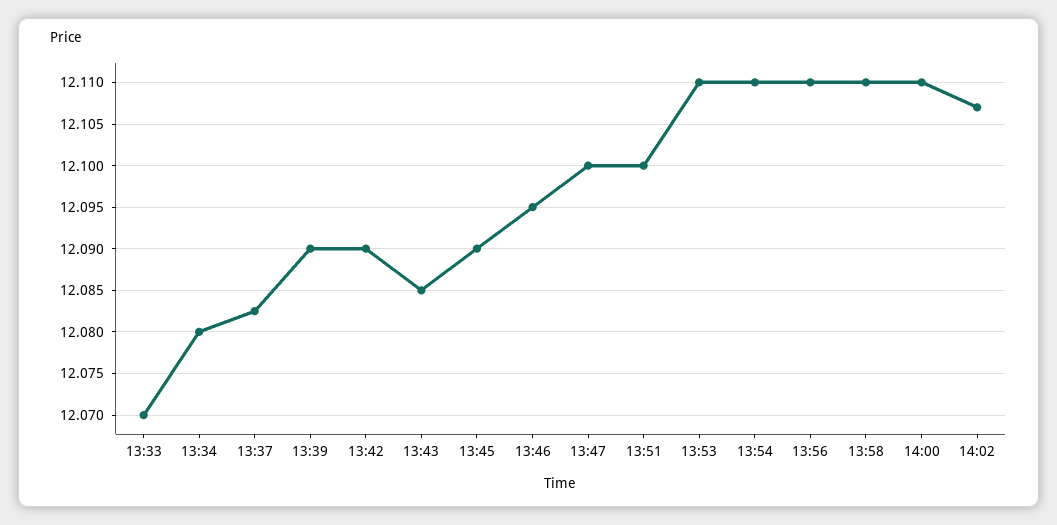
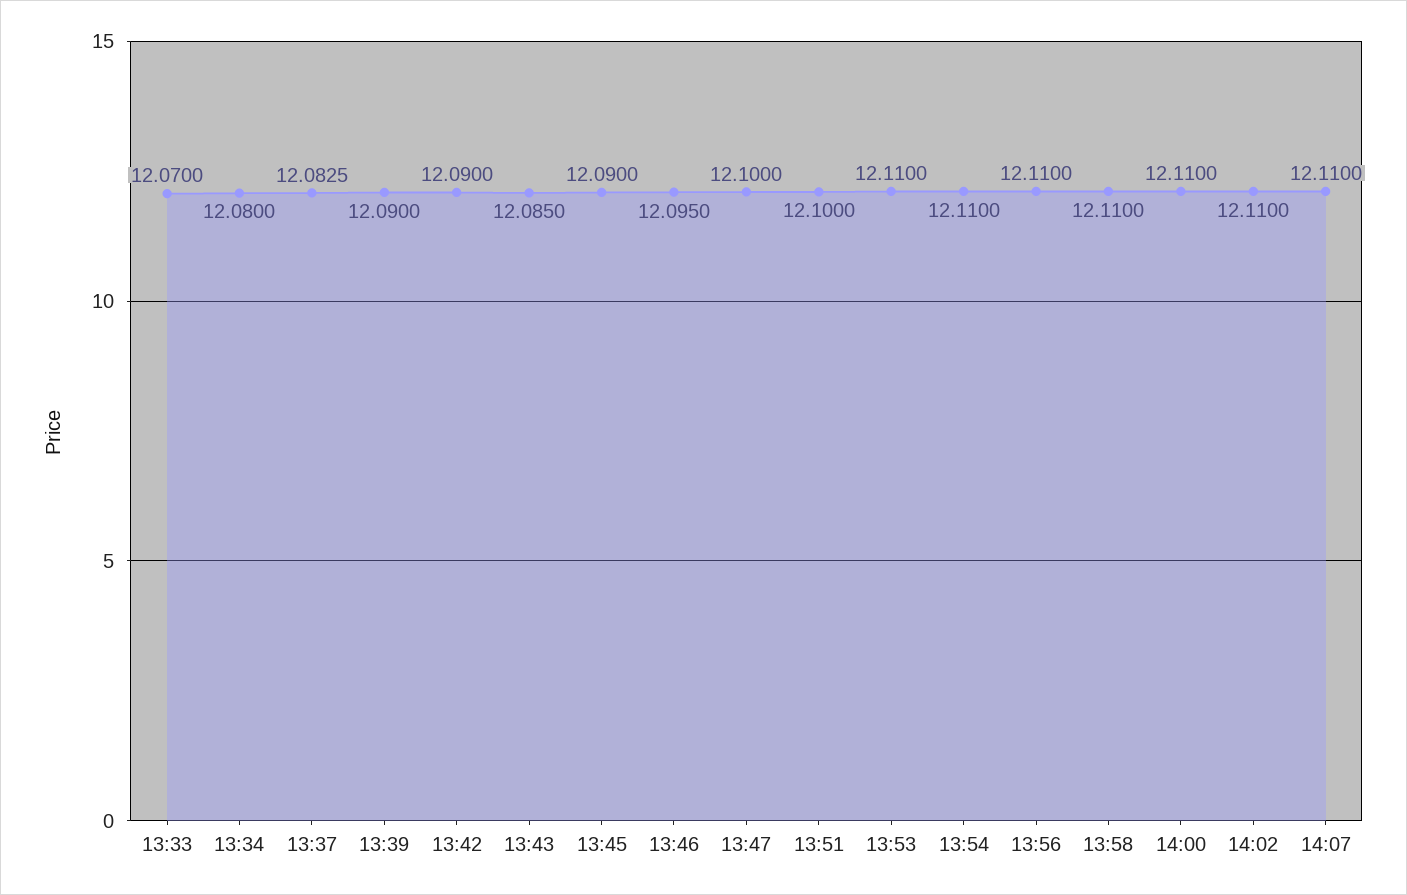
14:02: 12.107 -> 12.11
14:07: none -> 12.11

